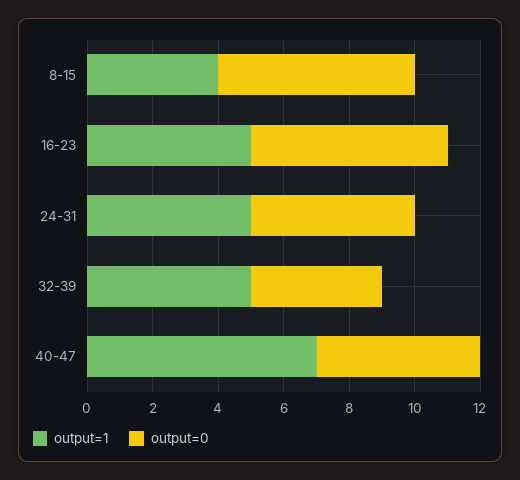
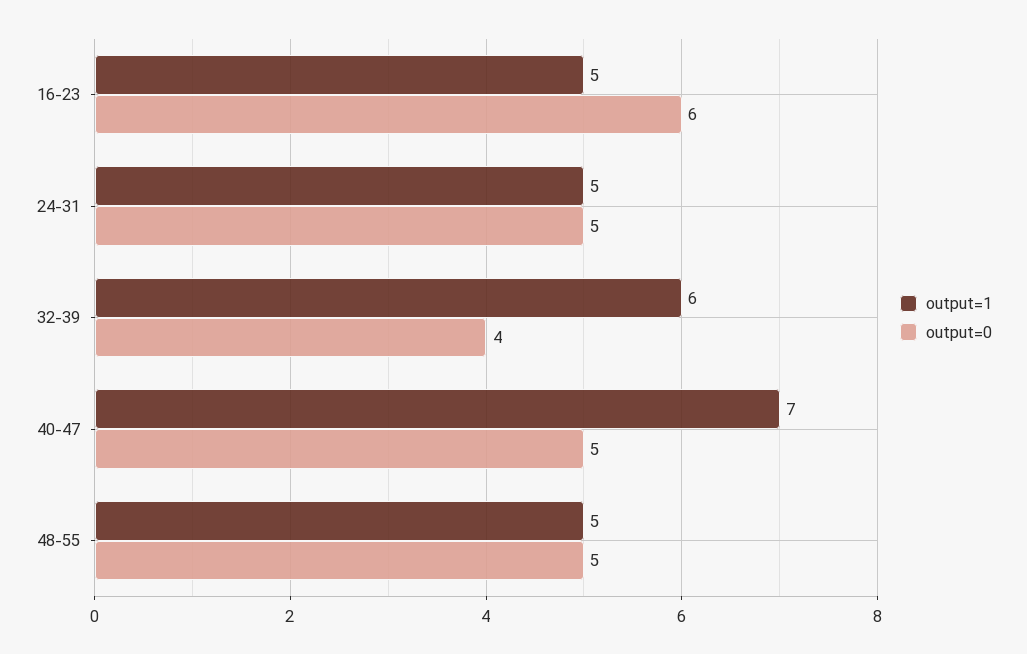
output=1, 8-15: 4 -> none
output=0, 8-15: 6 -> none
output=1, 32-39: 5 -> 6
output=1, 48-55: none -> 5
output=0, 48-55: none -> 5

